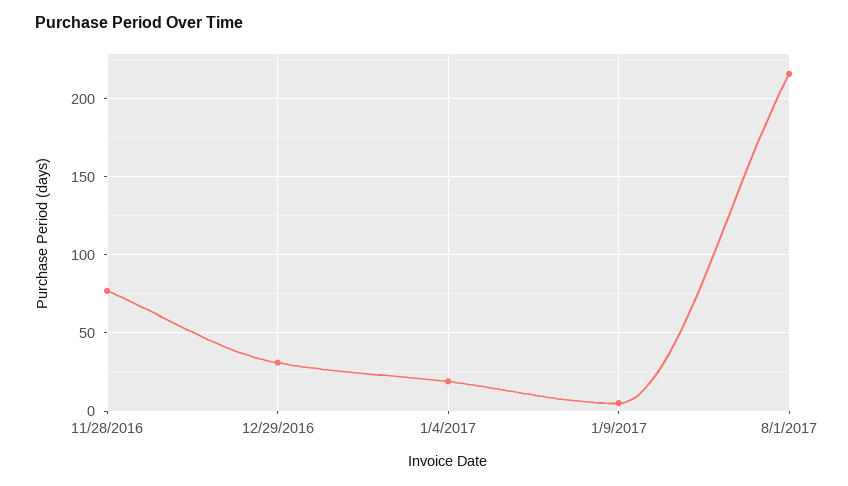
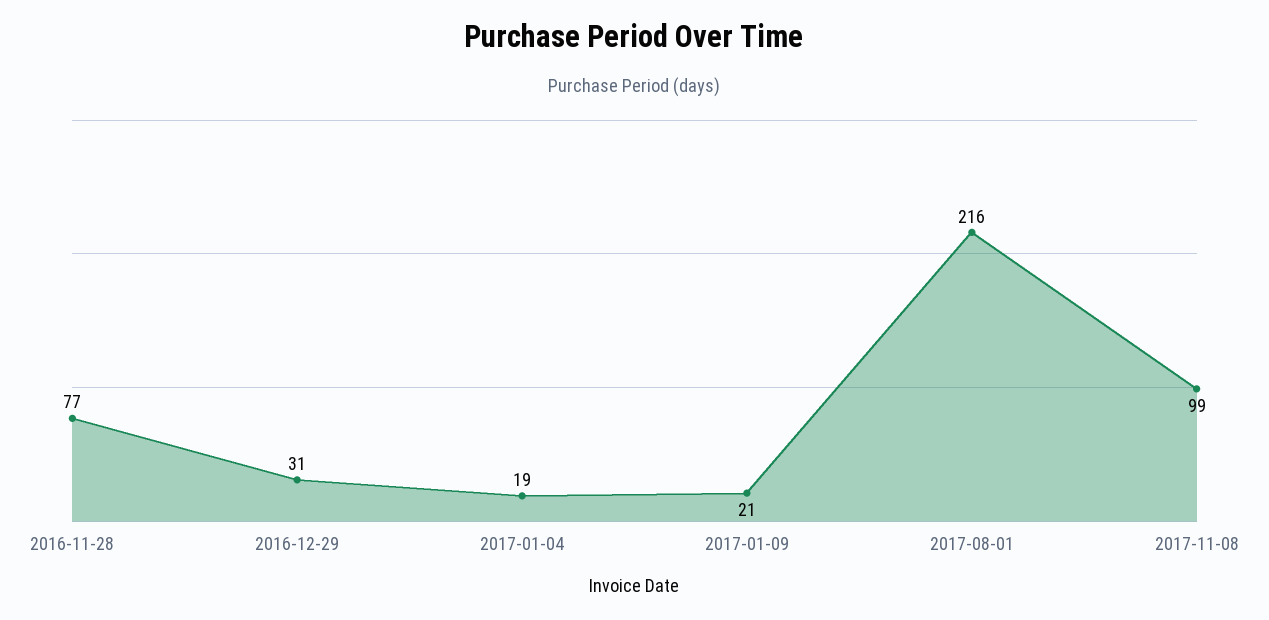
1/9/2017: 5 -> 21
2017-11-08: none -> 99

